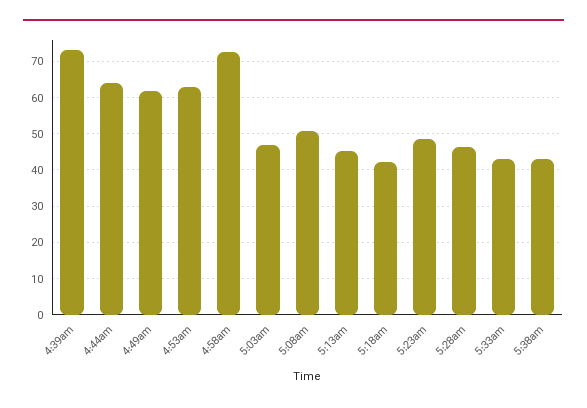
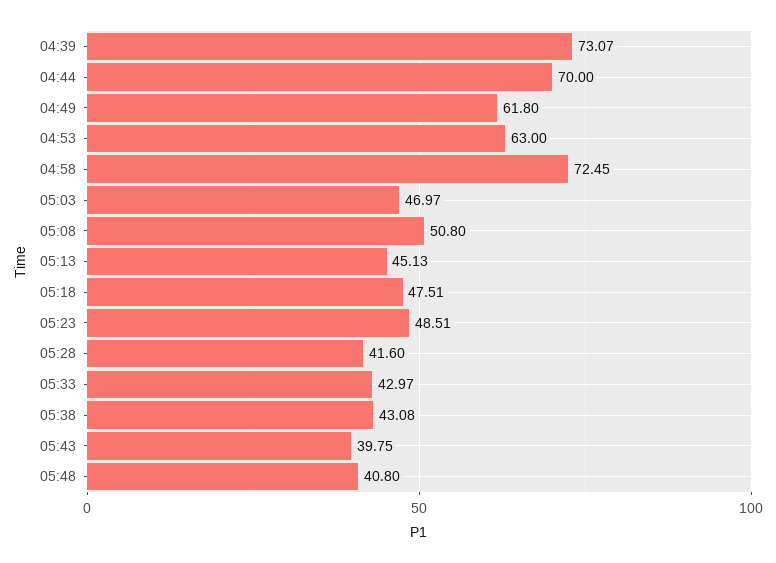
4:44am: 64 -> 70
5:18am: 42 -> 47.51
5:28am: 46 -> 41.6
05:43: none -> 39.75
05:48: none -> 40.8

